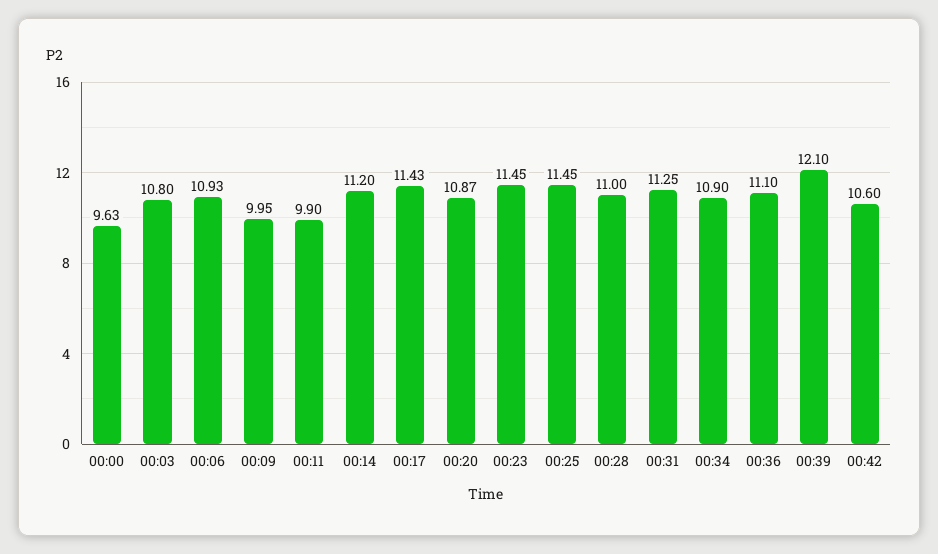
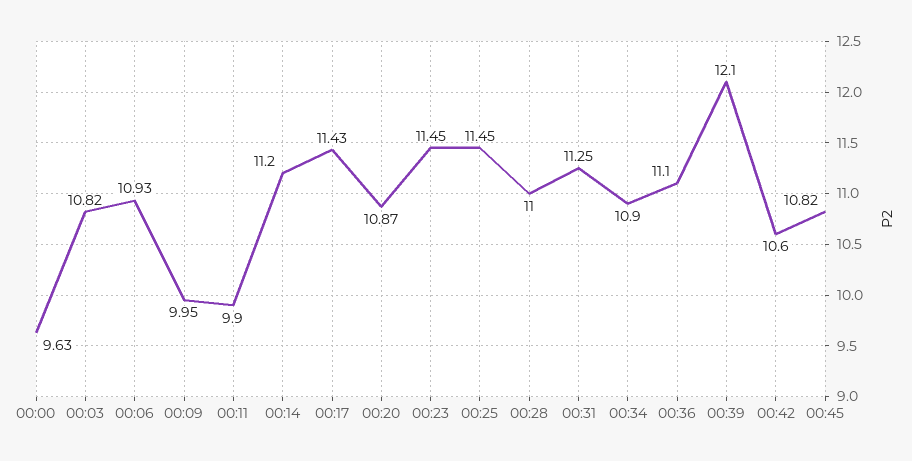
00:03: 10.8 -> 10.82
00:45: none -> 10.82

